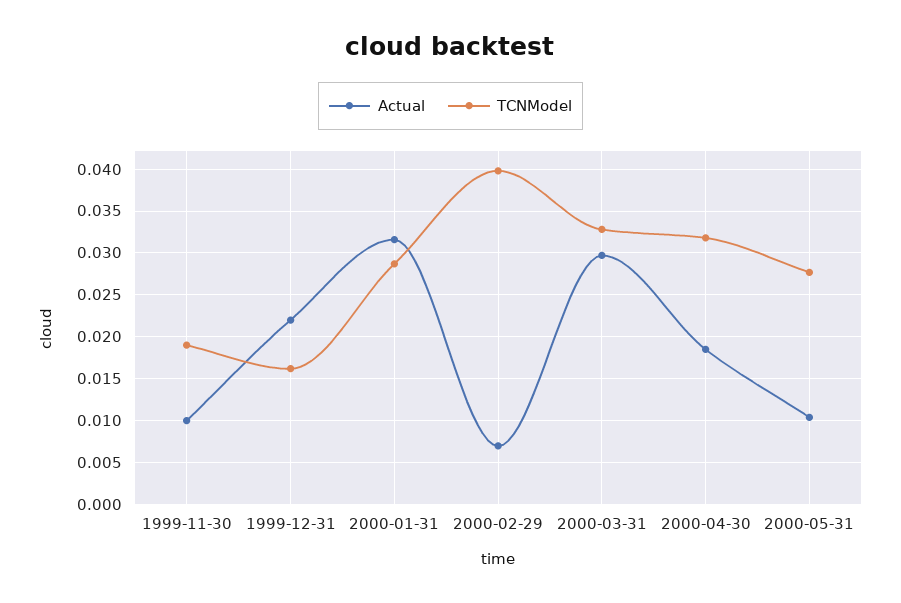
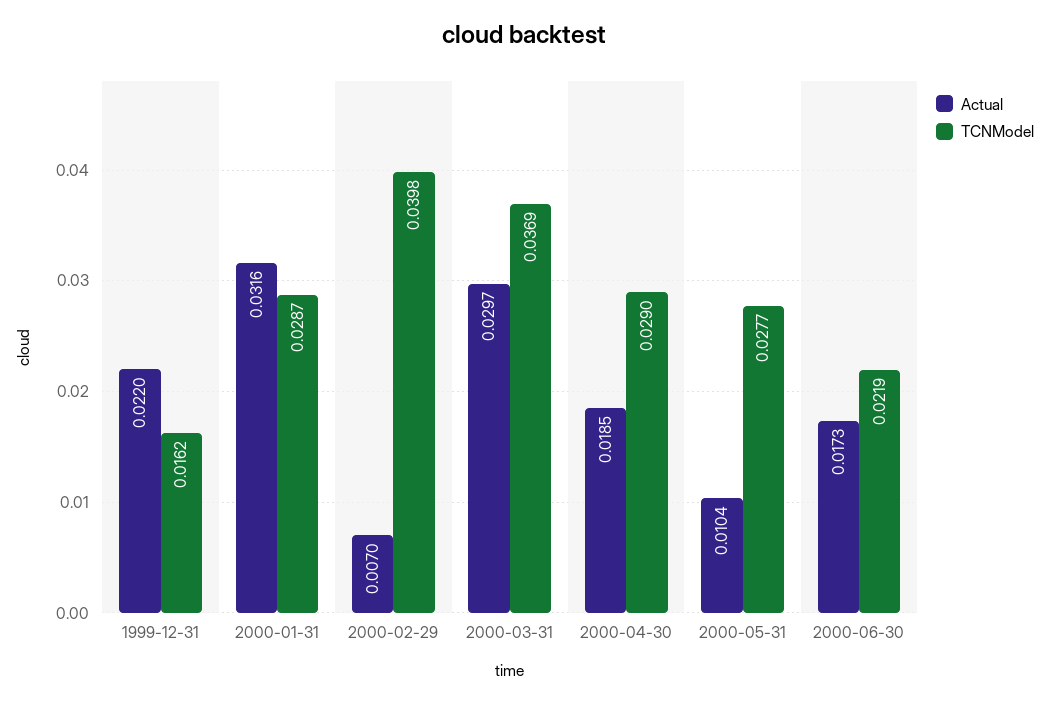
Actual, 1999-11-30: 0.01 -> none
TCNModel, 1999-11-30: 0.019 -> none
TCNModel, 2000-03-31: 0.033 -> 0.0369
TCNModel, 2000-04-30: 0.032 -> 0.029
Actual, 2000-06-30: none -> 0.0173
TCNModel, 2000-06-30: none -> 0.0219

